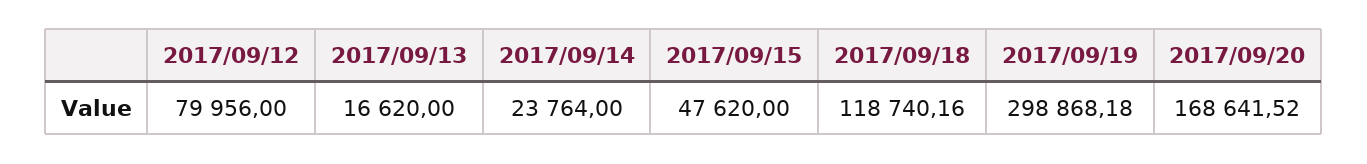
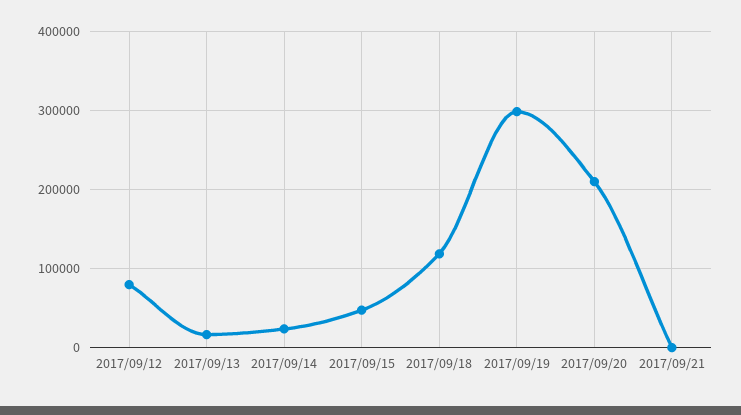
2017/09/20: 168641.52 -> 210000
2017/09/21: none -> 0

